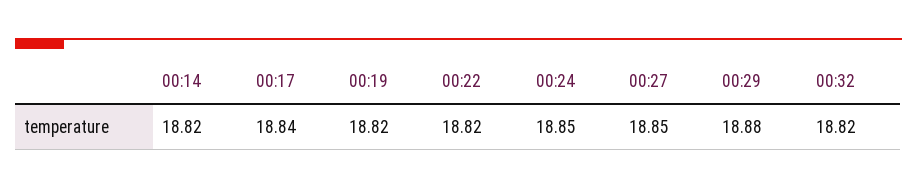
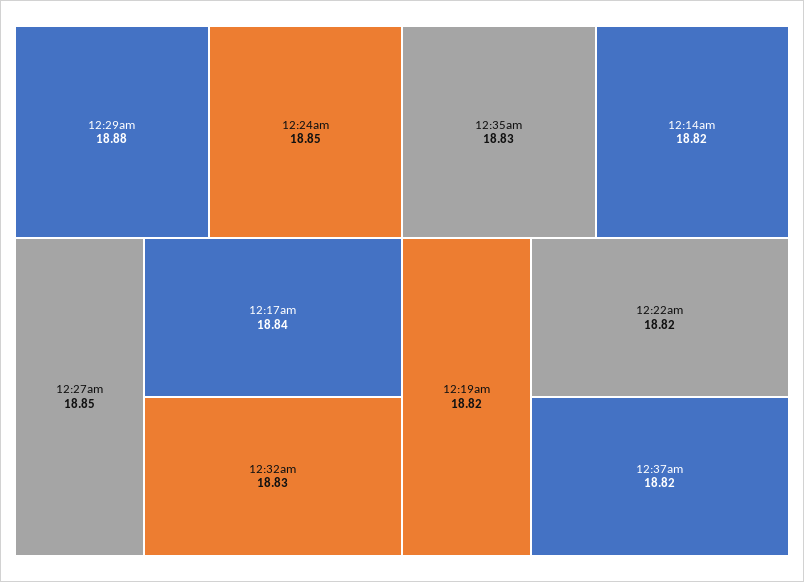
00:32: 18.82 -> 18.83
12:35am: none -> 18.83
12:37am: none -> 18.82

